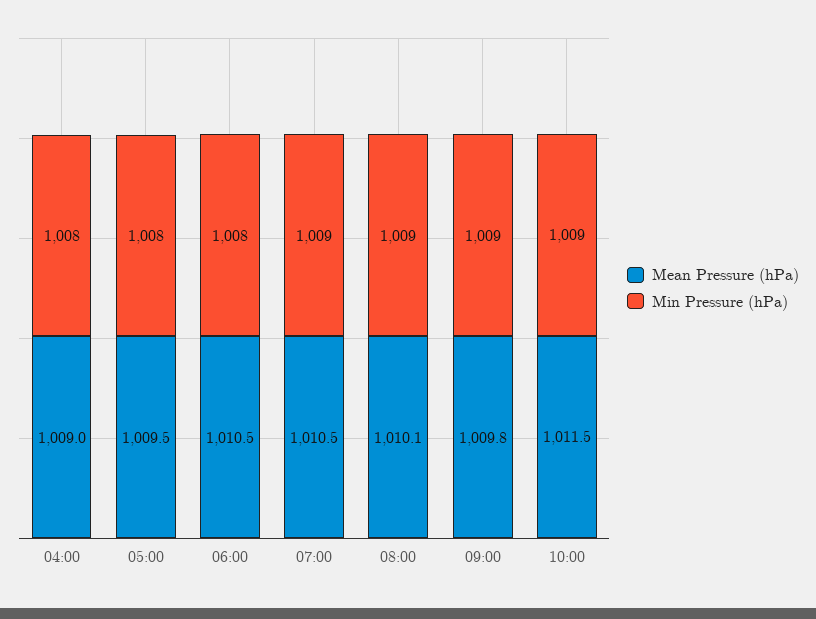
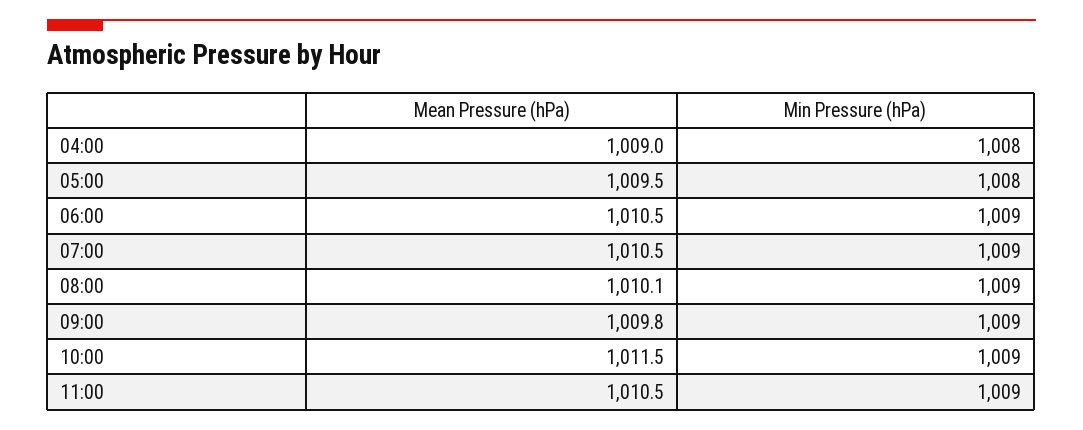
Min Pressure (hPa), 06:00: 1008 -> 1009
Mean Pressure (hPa), 11:00: none -> 1010.5
Min Pressure (hPa), 11:00: none -> 1009

